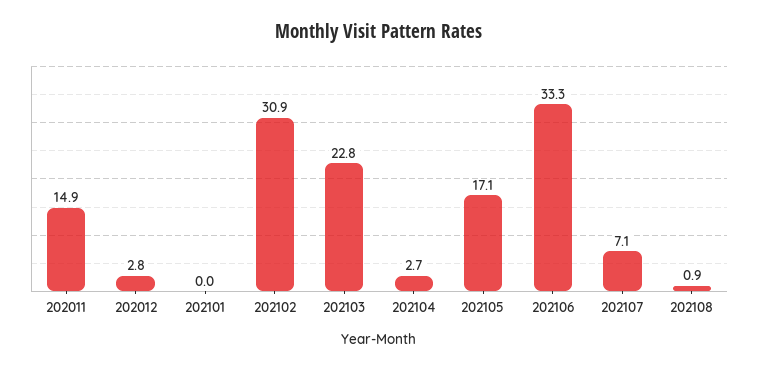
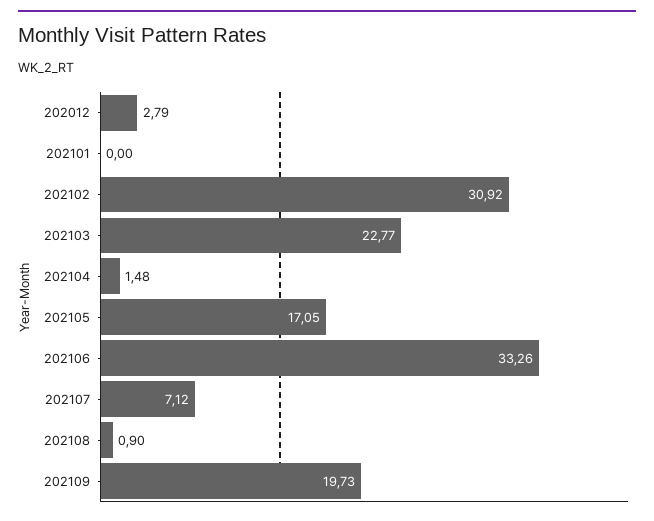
202011: 14.9 -> none
202104: 2.7 -> 1.48
202109: none -> 19.73

